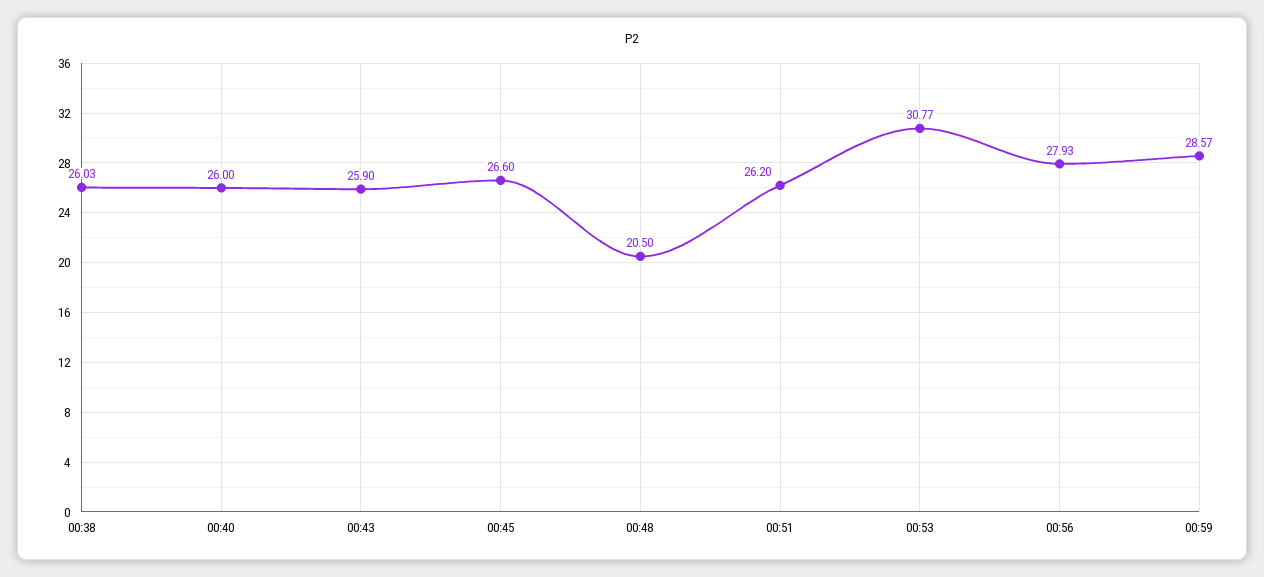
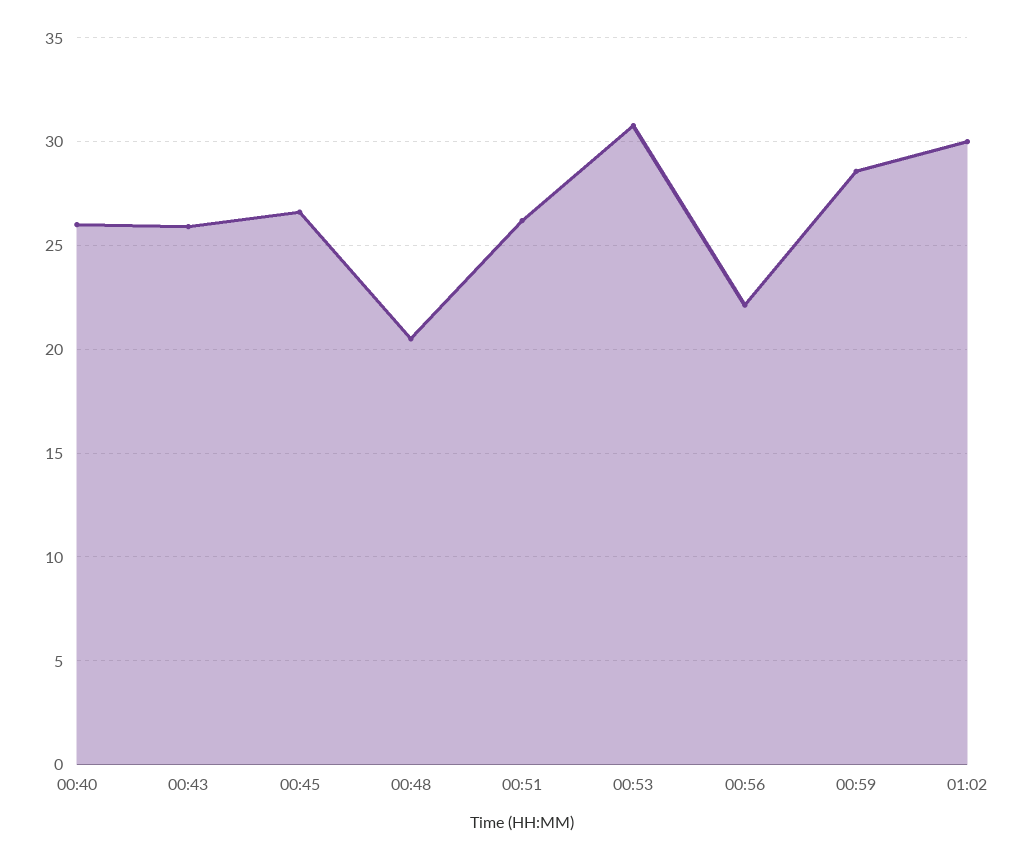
00:38: 26.03 -> none
00:56: 27.93 -> 22
01:02: none -> 30

